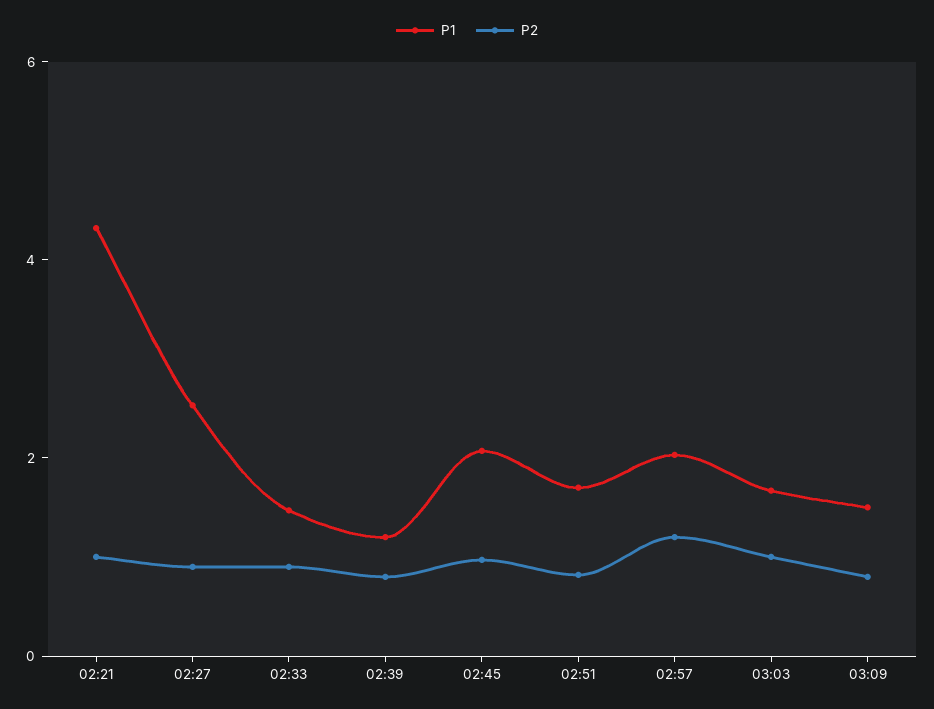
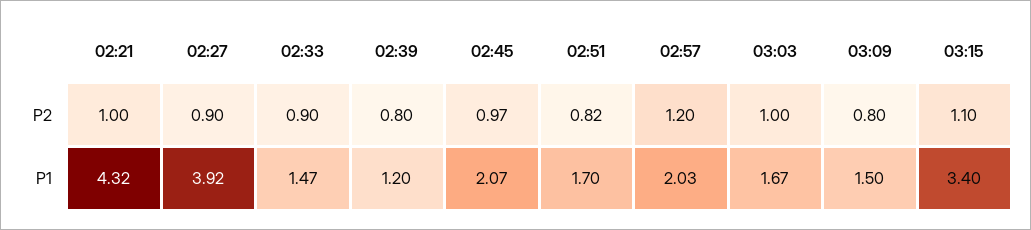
P1, 02:27: 2.5 -> 3.92
P2, 03:15: none -> 1.1
P1, 03:15: none -> 3.4

